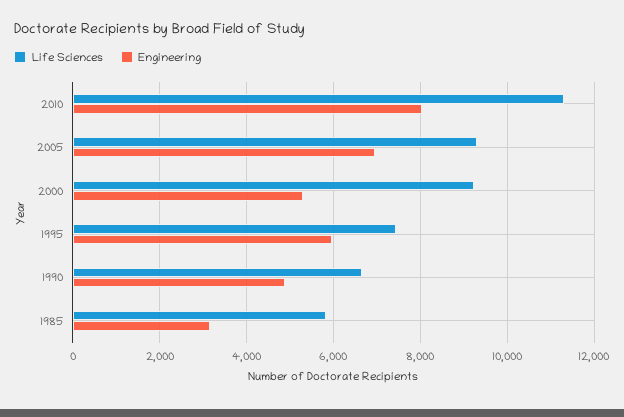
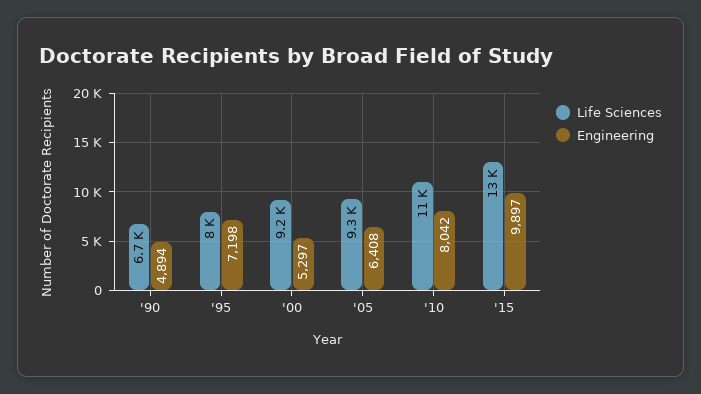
Engineering, 2005: 7000 -> 6408
Life Sciences, 1995: 7400 -> 8000
Engineering, 1995: 6000 -> 7198
Life Sciences, 1985: 5800 -> none
Engineering, 1985: 3200 -> none
Life Sciences, '15: none -> 13000
Engineering, '15: none -> 9897

